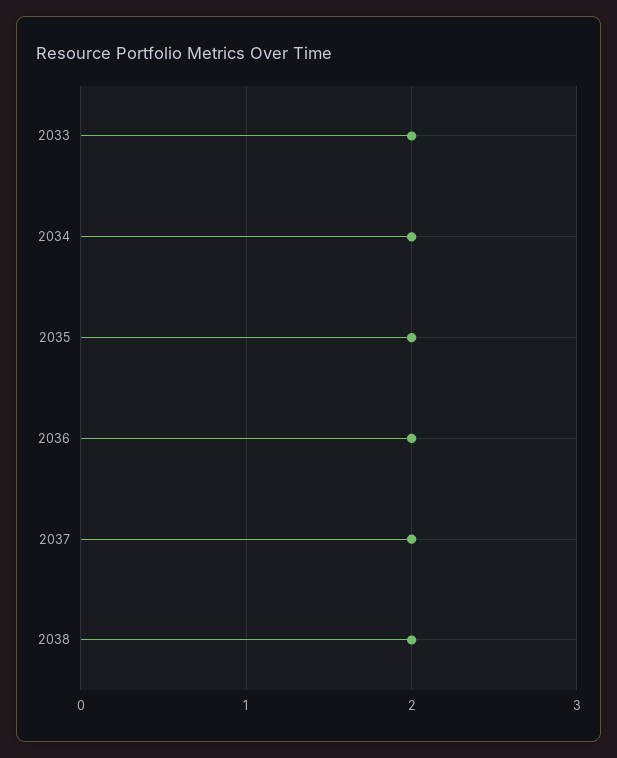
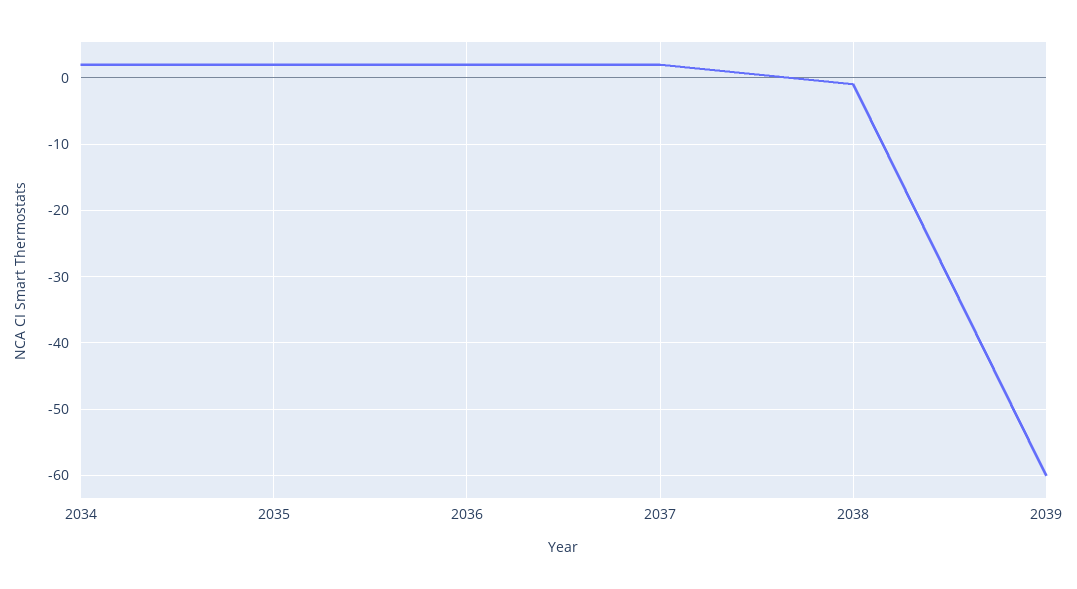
2033: 2 -> none
2038: 2 -> -1
2039: none -> -60

